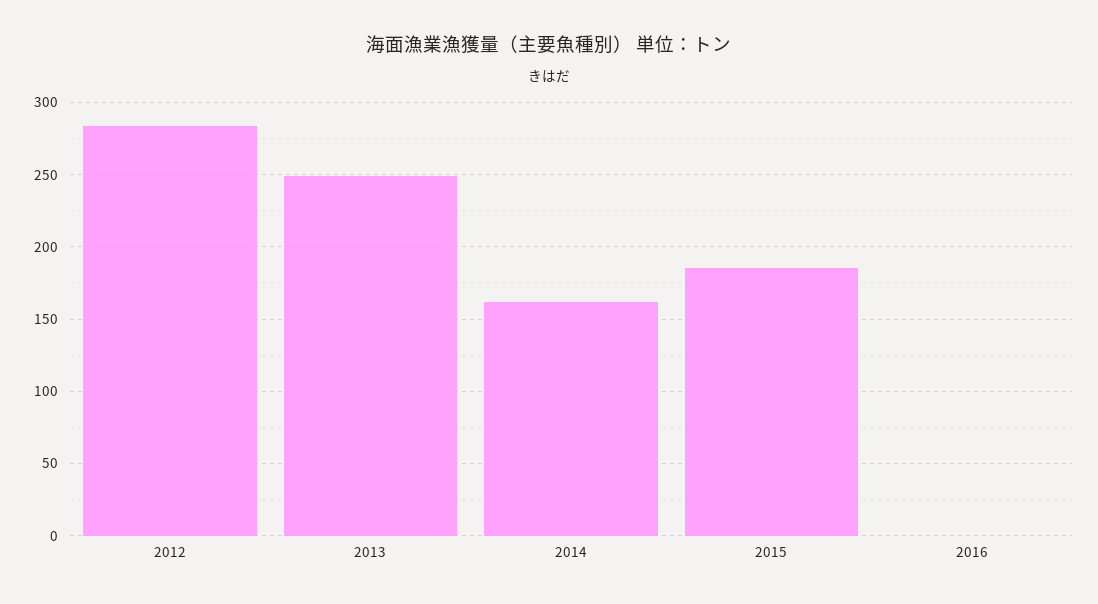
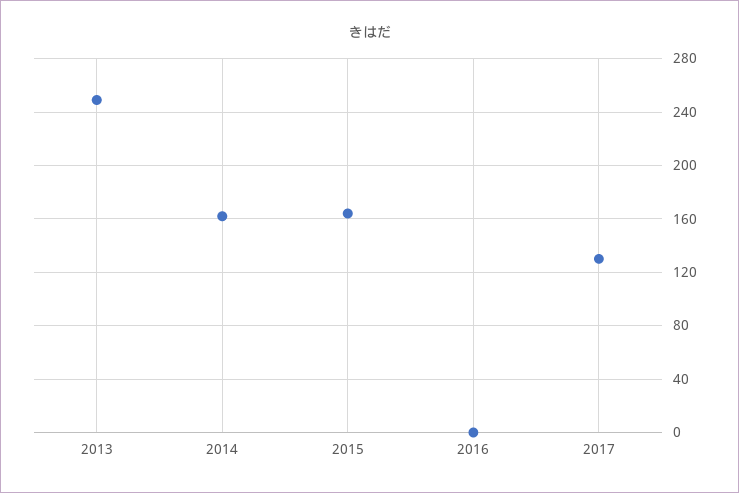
2012: 285 -> none
2015: 185 -> 165
2017: none -> 130

